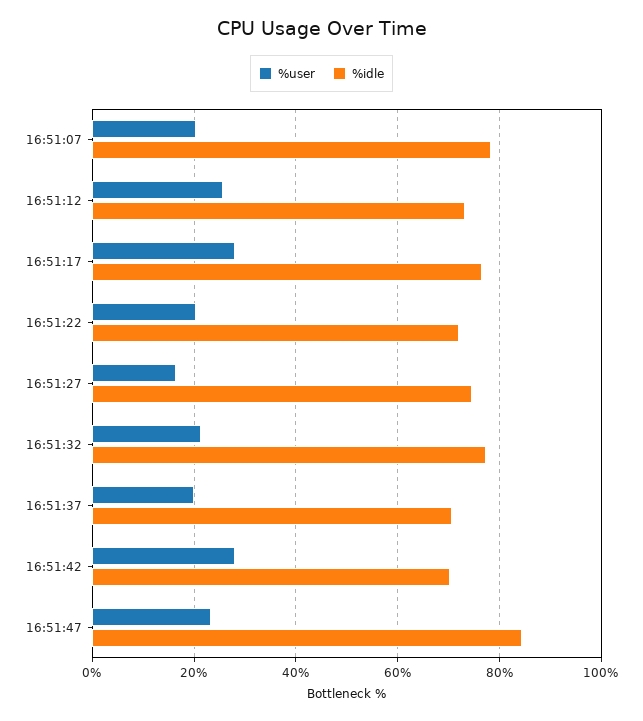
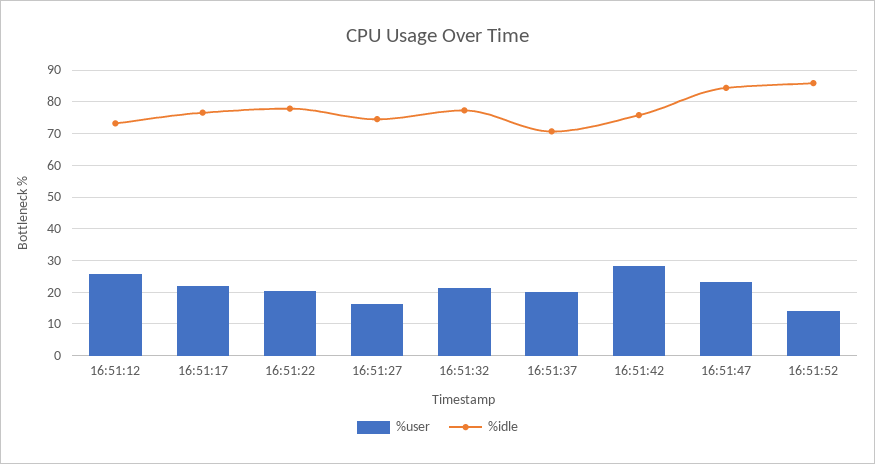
%user, 16:51:07: 20 -> none
%idle, 16:51:07: 78 -> none
%user, 16:51:17: 28 -> 22
%idle, 16:51:22: 72 -> 78
%idle, 16:51:42: 70 -> 76
%user, 16:51:52: none -> 14
%idle, 16:51:52: none -> 86

